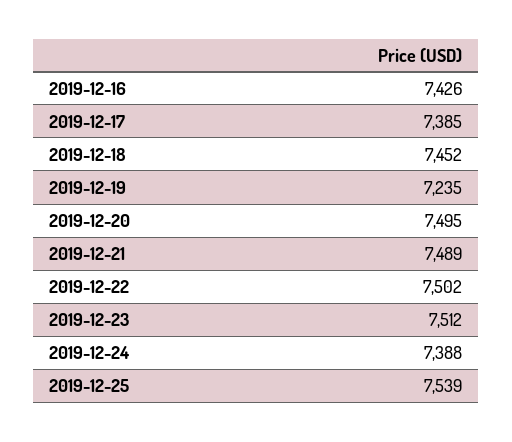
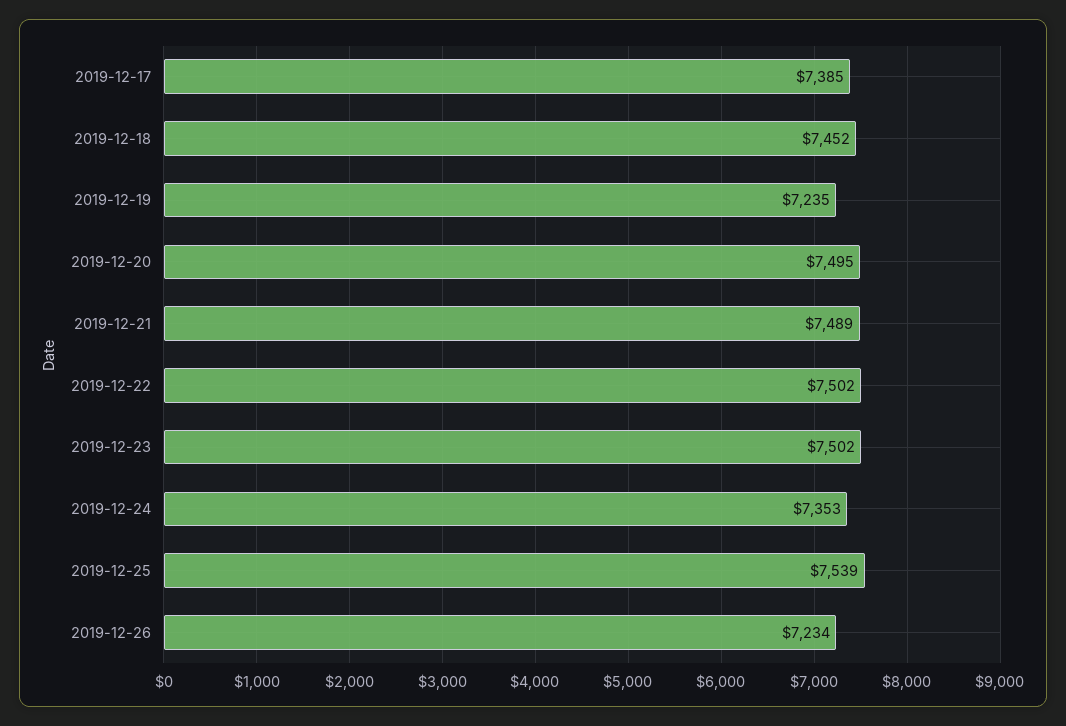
2019-12-16: 7426 -> none
2019-12-23: 7512 -> 7502
2019-12-24: 7388 -> 7353
2019-12-26: none -> 7234

